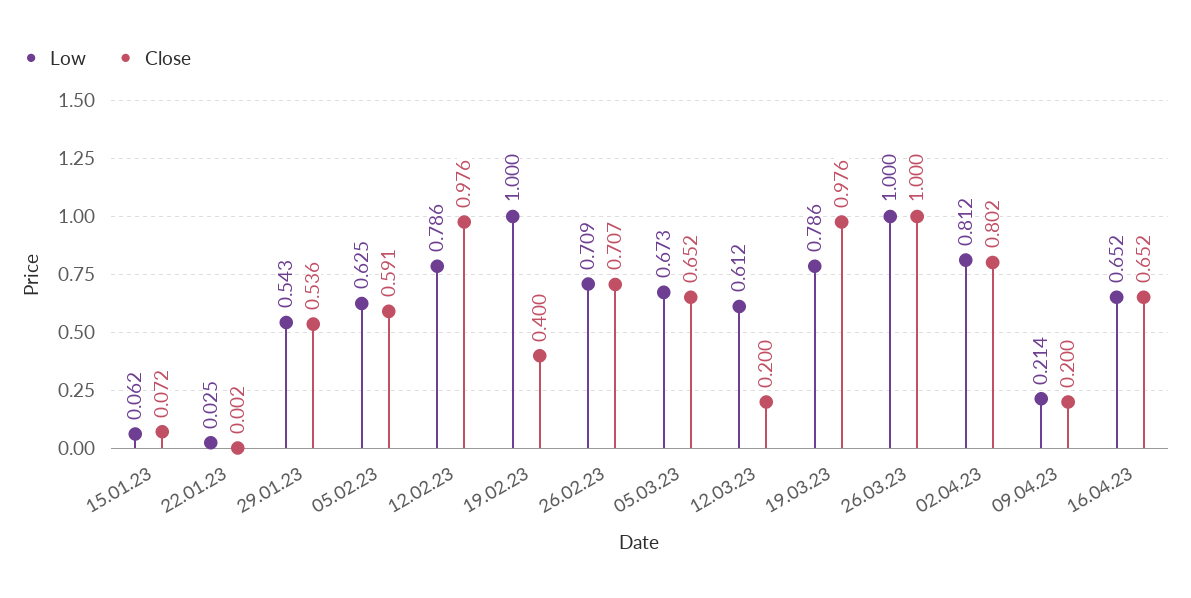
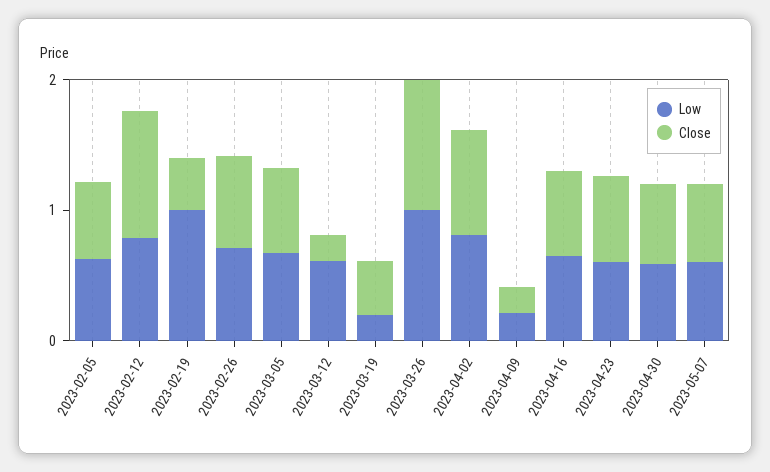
Low, 15.01.23: 0.062 -> none
Close, 15.01.23: 0.072 -> none
Low, 22.01.23: 0.025 -> none
Close, 22.01.23: 0.002 -> none
Low, 29.01.23: 0.543 -> none
Close, 29.01.23: 0.536 -> none
Low, 19.03.23: 0.786 -> 0.2
Close, 19.03.23: 0.976 -> 0.4
Low, 2023-04-23: none -> 0.6
Close, 2023-04-23: none -> 0.6
Low, 2023-04-30: none -> 0.6
Close, 2023-04-30: none -> 0.6
Low, 2023-05-07: none -> 0.6
Close, 2023-05-07: none -> 0.6

